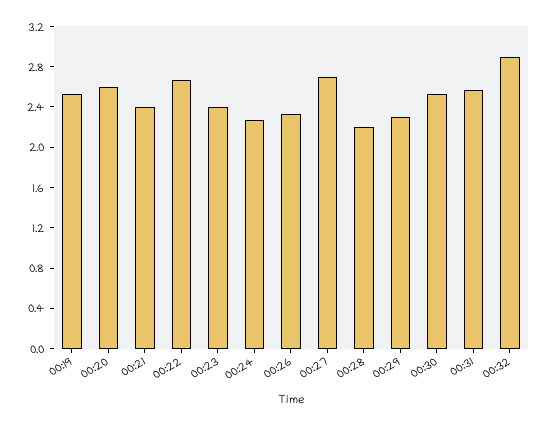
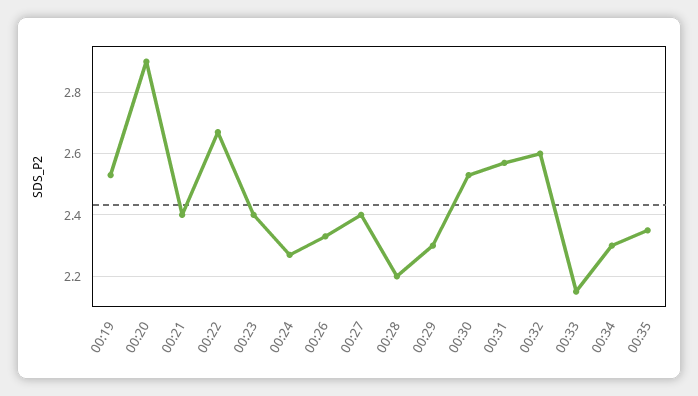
00:20: 2.6 -> 2.9
00:27: 2.7 -> 2.4
00:32: 2.9 -> 2.6
00:33: none -> 2.15
00:34: none -> 2.3
00:35: none -> 2.35

